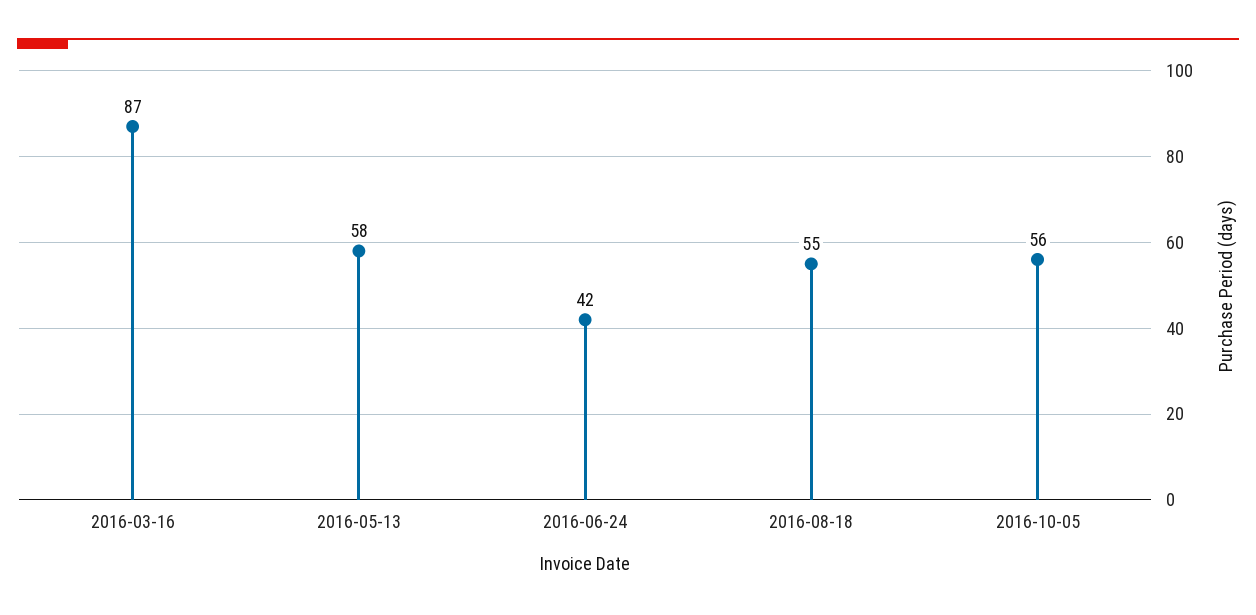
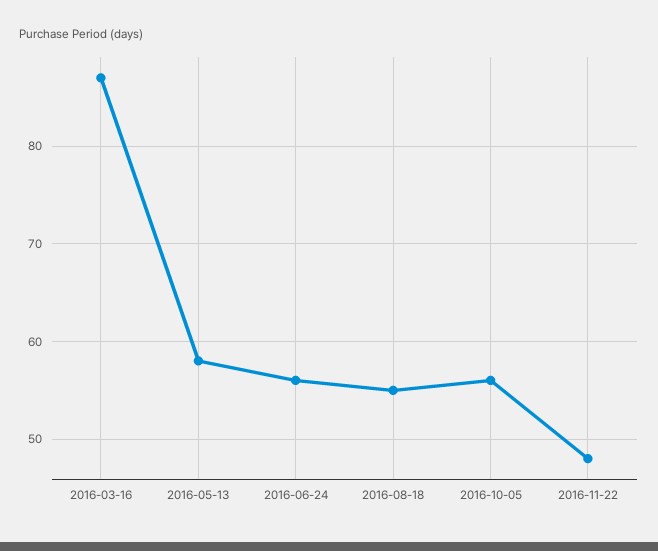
2016-06-24: 42 -> 56
2016-11-22: none -> 48

